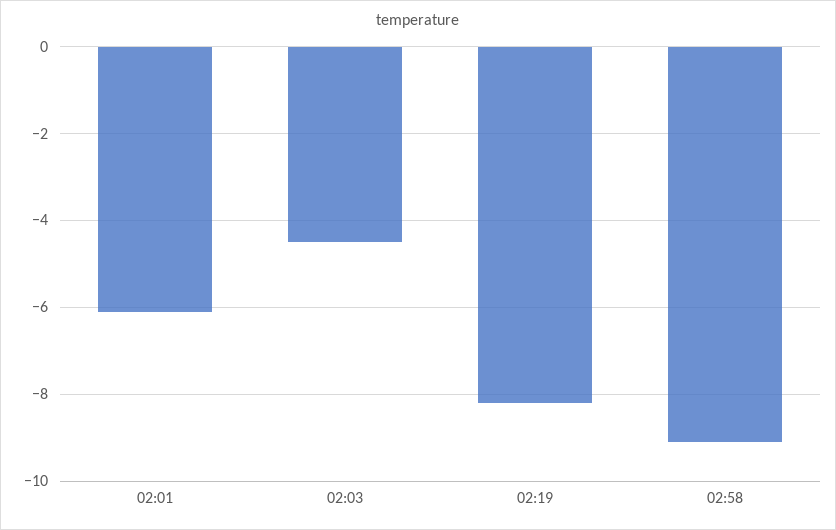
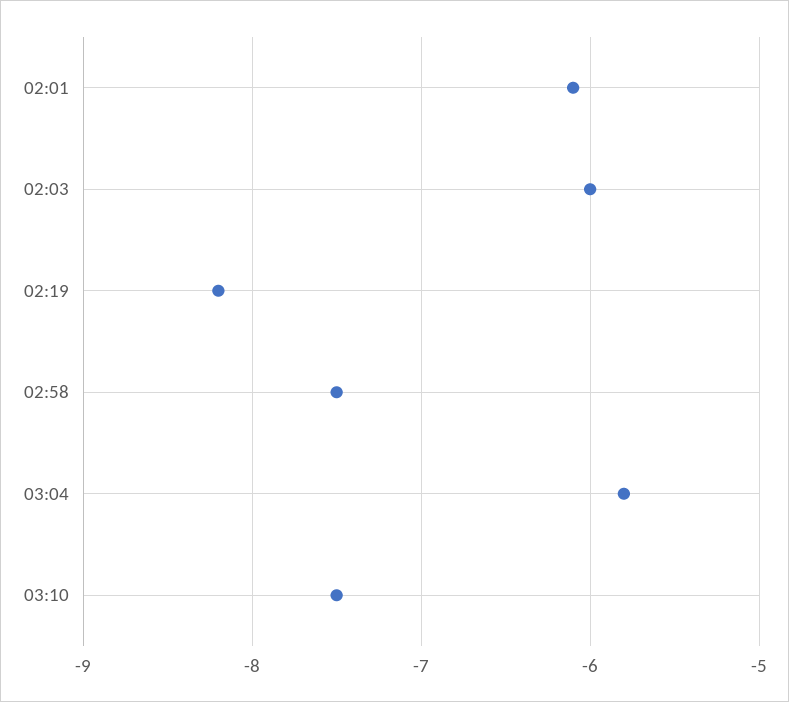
02:03: -4.5 -> -6
02:58: -9 -> -7.5
03:04: none -> -5.8
03:10: none -> -7.5

